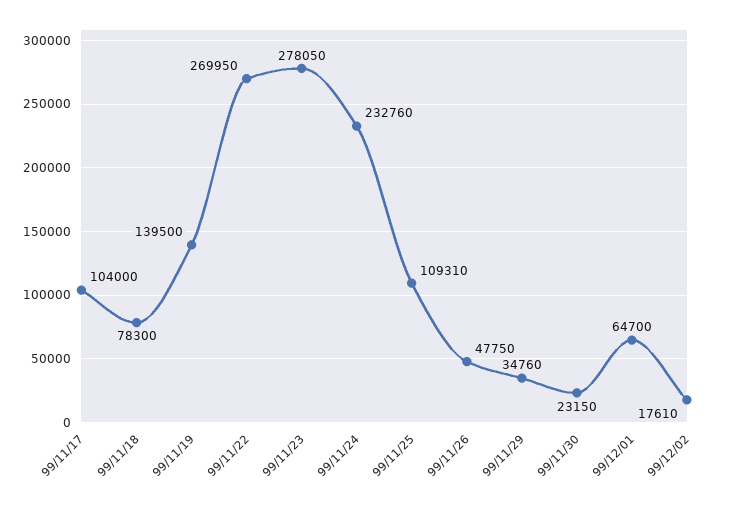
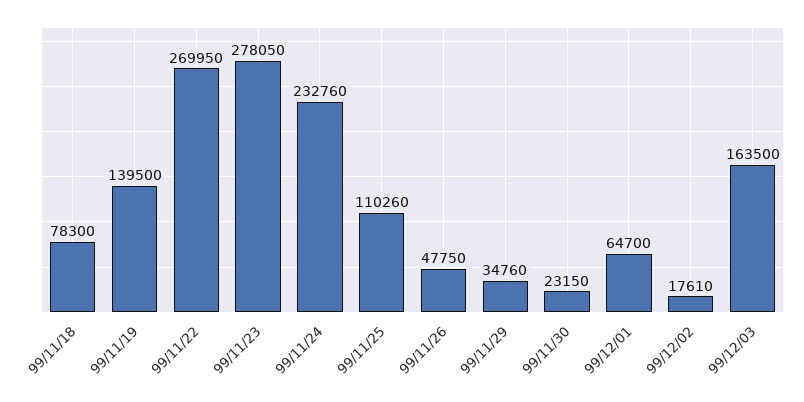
99/11/17: 104000 -> none
99/11/25: 109310 -> 110260
99/12/03: none -> 163500

